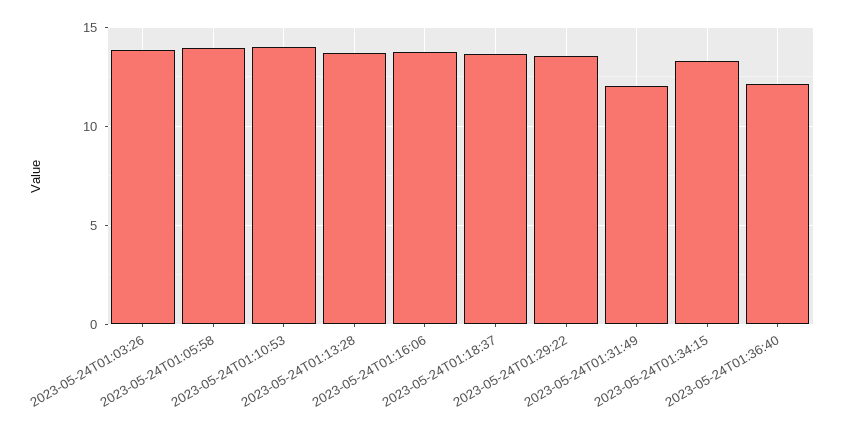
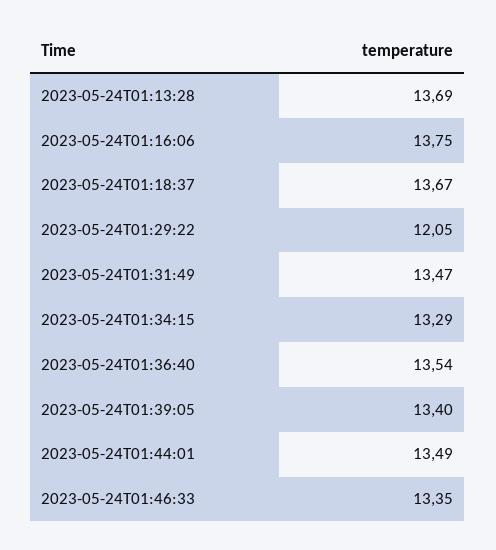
2023-05-24T01:03:26: 14 -> none
2023-05-24T01:05:58: 14 -> none
2023-05-24T01:10:53: 14 -> none
2023-05-24T01:29:22: 13.5 -> 12.05
2023-05-24T01:31:49: 12 -> 13.47
2023-05-24T01:36:40: 12 -> 13.54
2023-05-24T01:39:05: none -> 13.4
2023-05-24T01:44:01: none -> 13.49
2023-05-24T01:46:33: none -> 13.35

